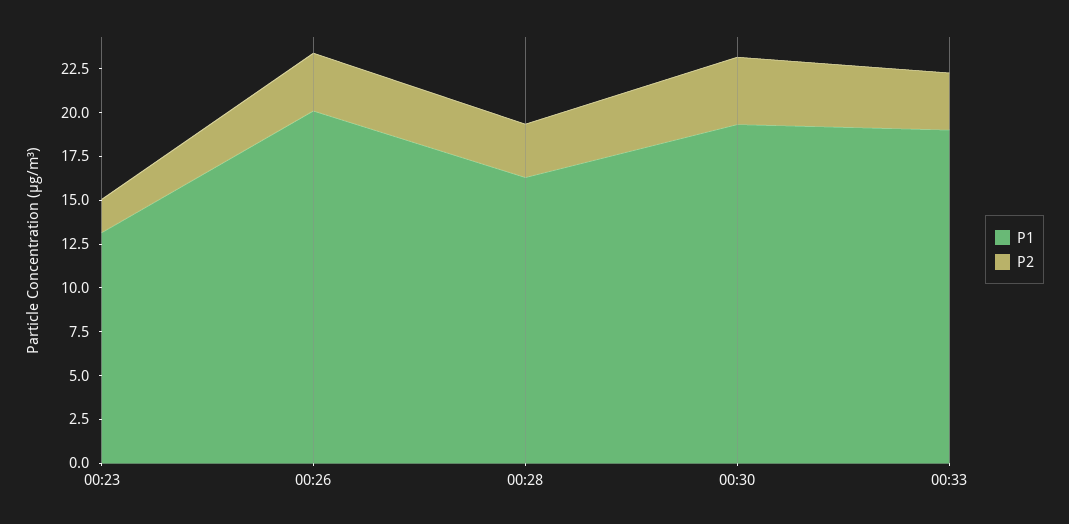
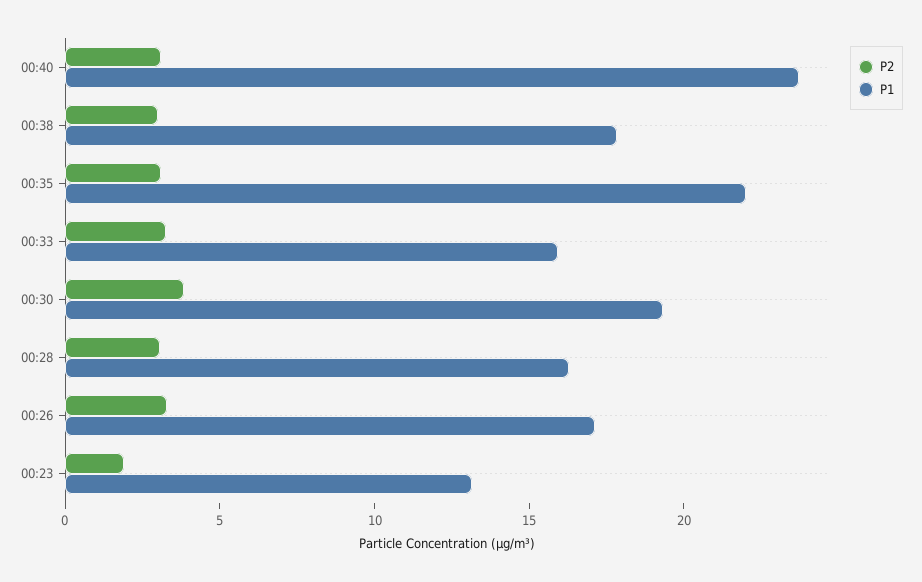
P1, 00:26: 20 -> 17
P1, 00:33: 19 -> 16
P2, 00:40: none -> 3
P1, 00:40: none -> 24
P2, 00:38: none -> 3
P1, 00:38: none -> 18
P2, 00:35: none -> 3
P1, 00:35: none -> 22

